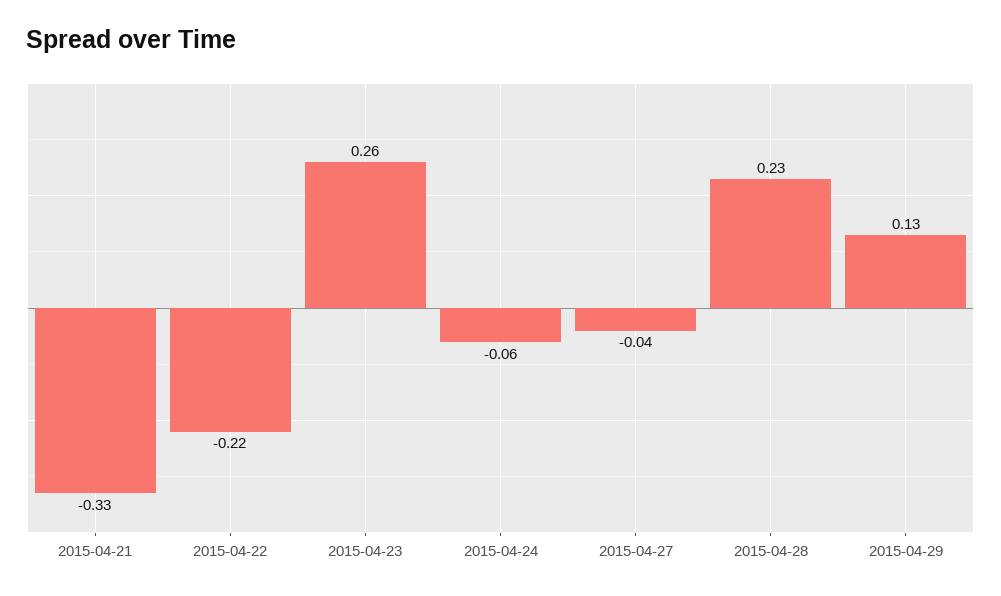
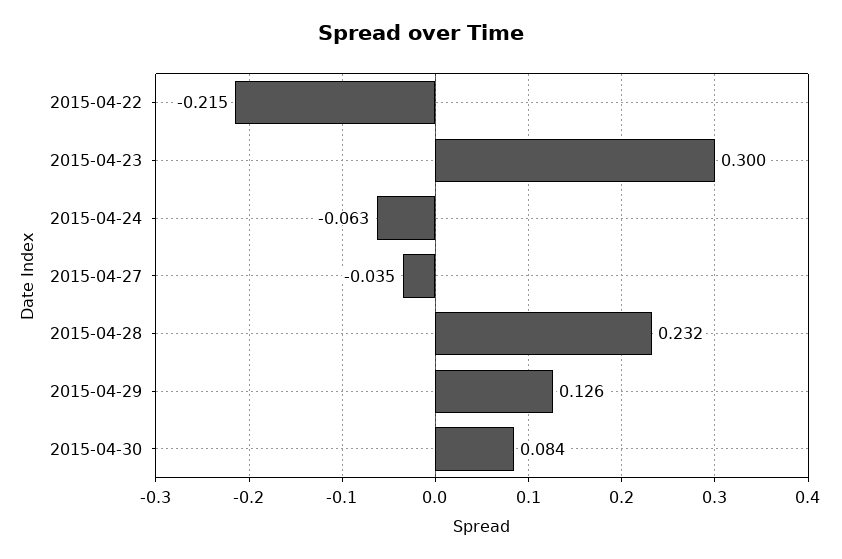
2015-04-21: -0.33 -> none
2015-04-23: 0.26 -> 0.3
2015-04-30: none -> 0.084

